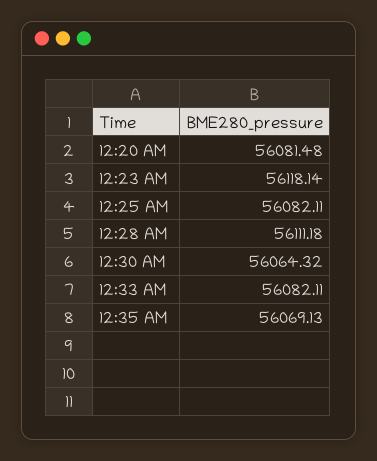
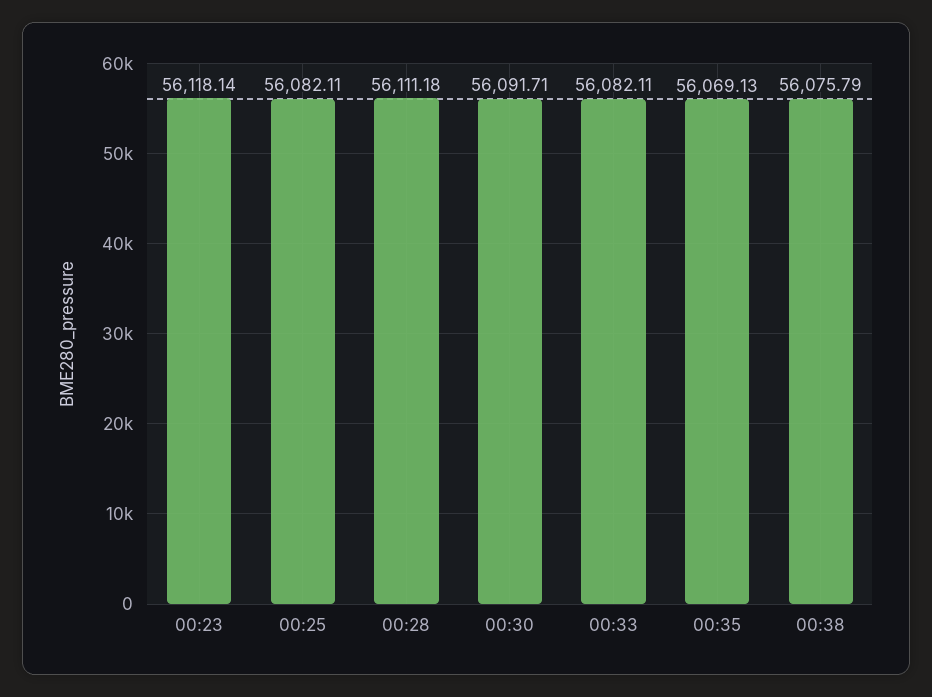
12:20 AM: 56081.48 -> none
12:30 AM: 56064.32 -> 56091.71
00:38: none -> 56075.79

